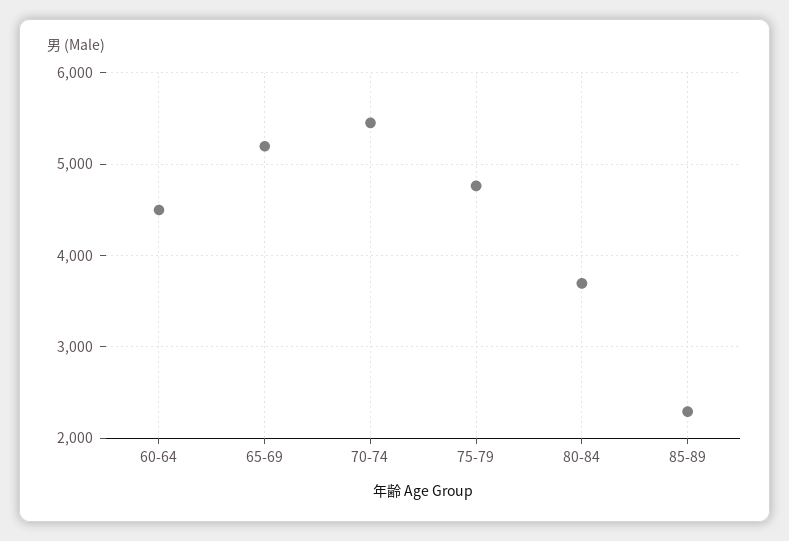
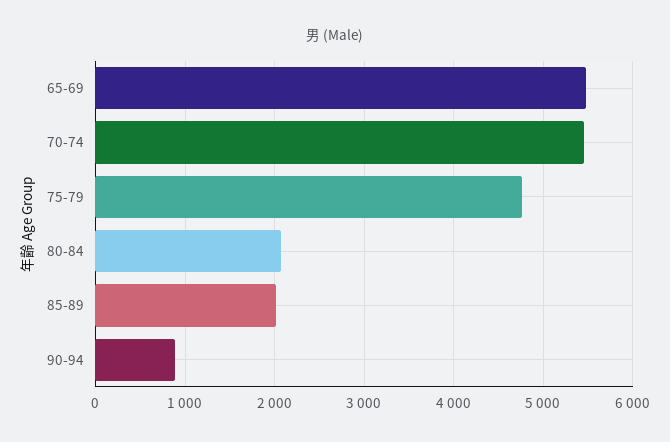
60-64: 4500 -> none
65-69: 5200 -> 5500
80-84: 3700 -> 2100
85-89: 2300 -> 2000
90-94: none -> 900

